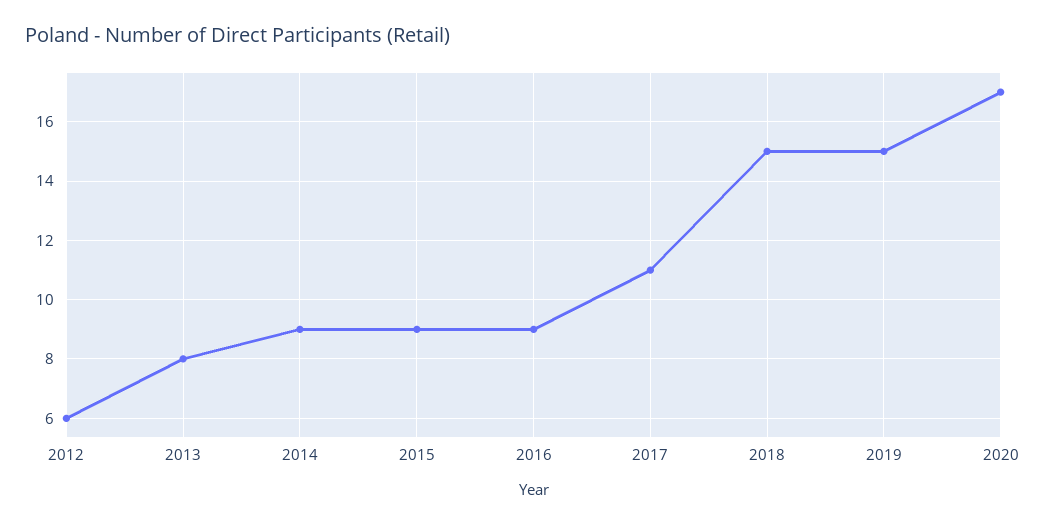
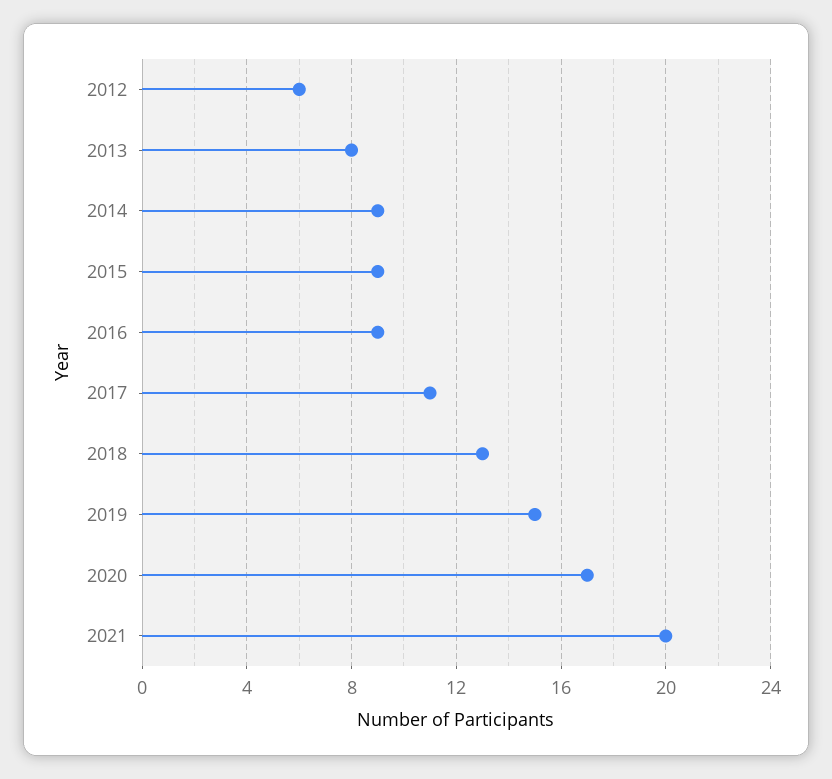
2018: 15 -> 13
2021: none -> 20

